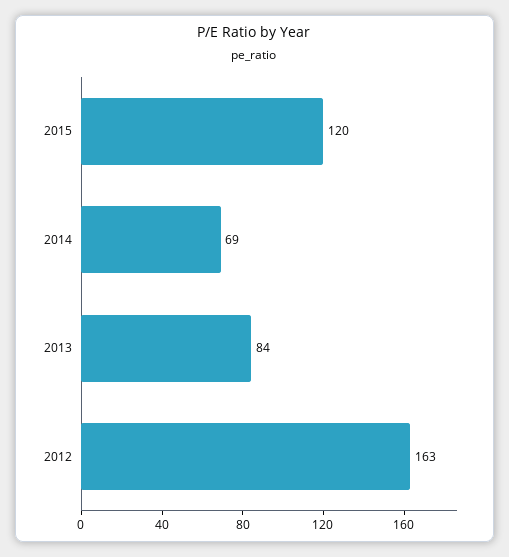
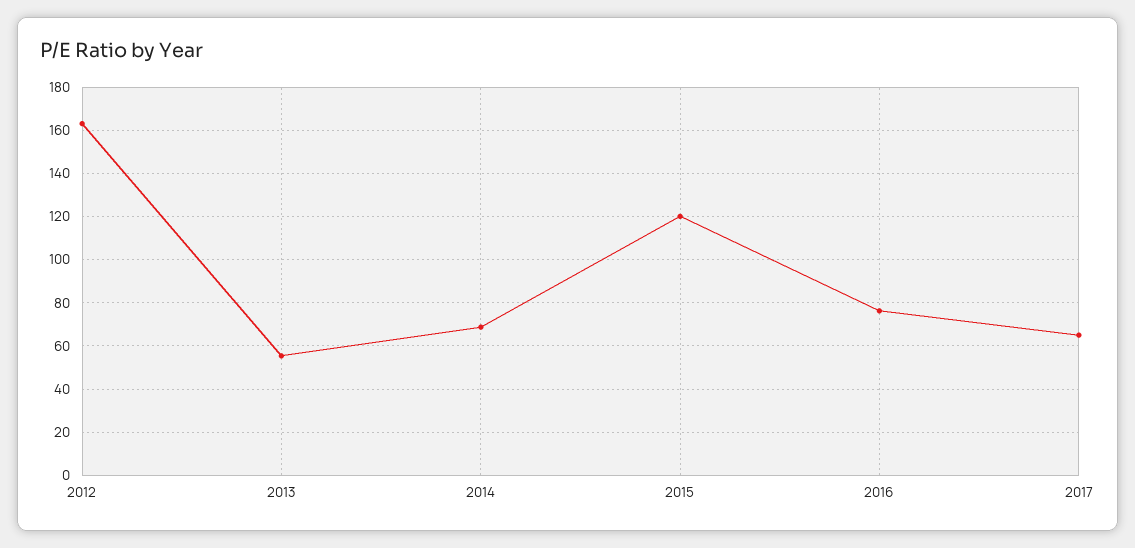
2013: 84 -> 55
2016: none -> 75
2017: none -> 65

